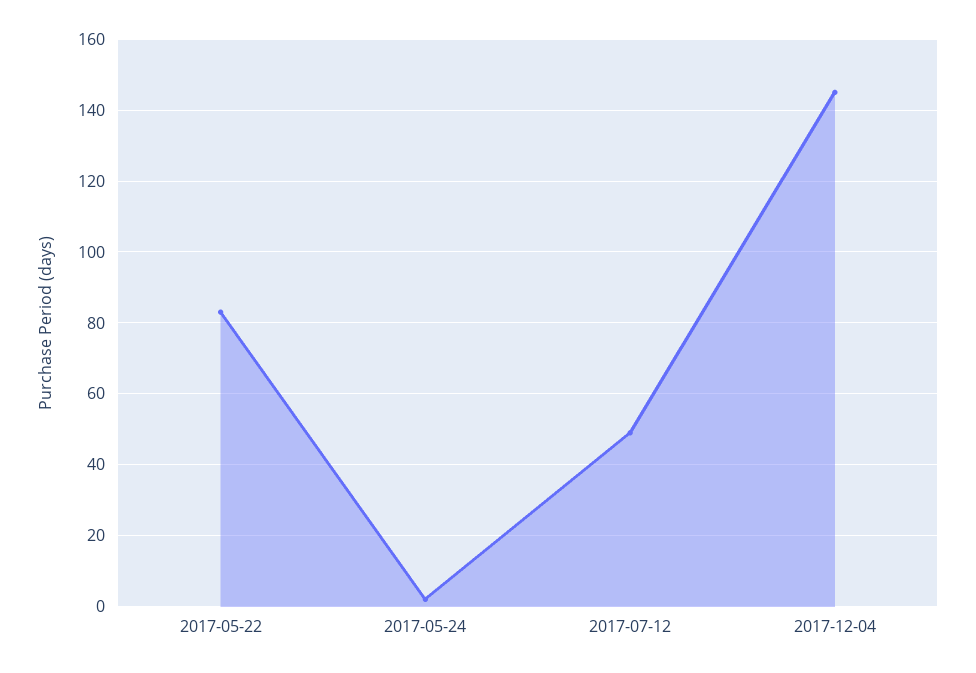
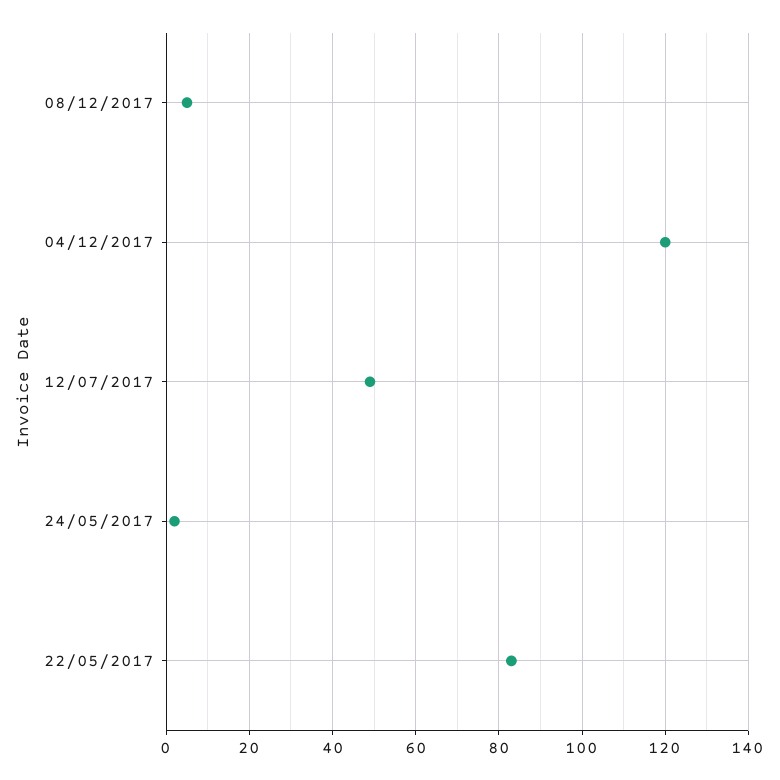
2017-12-04: 145 -> 120
08/12/2017: none -> 5

